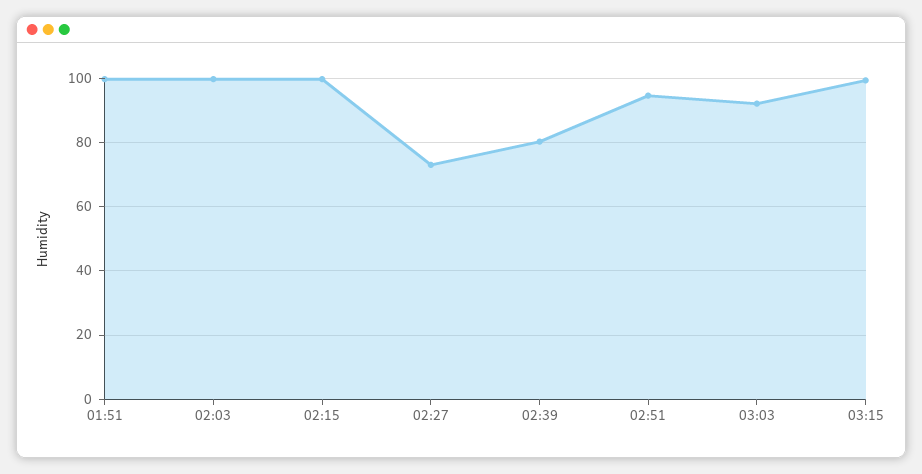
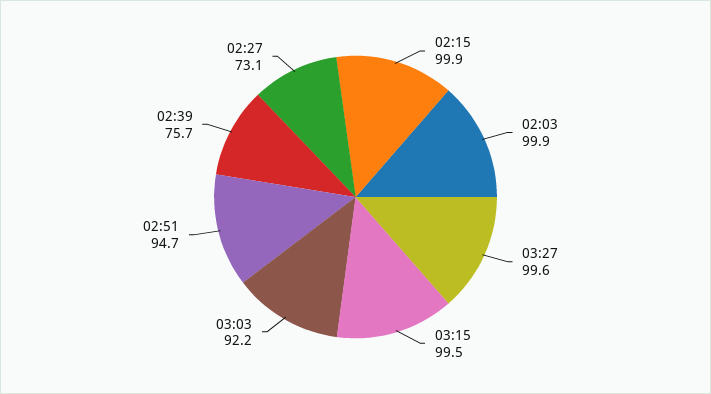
01:51: 100 -> none
02:39: 80 -> 75.7
03:27: none -> 99.6

